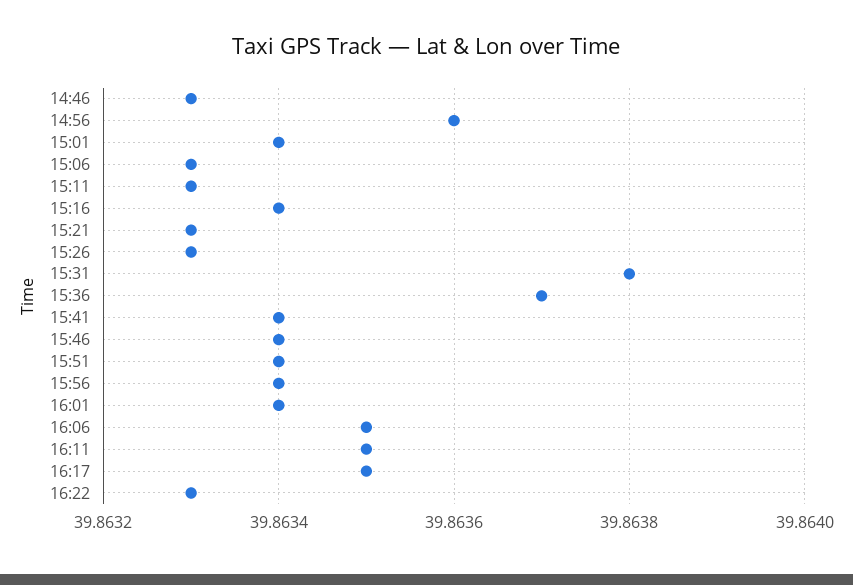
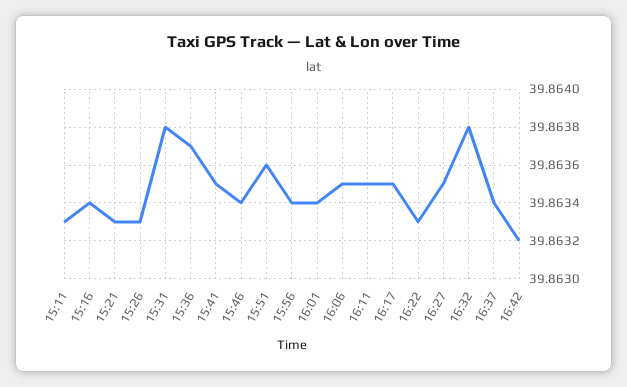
14:46: 39.8633 -> none
14:56: 39.8636 -> none
15:01: 39.8634 -> none
15:06: 39.8633 -> none
15:41: 39.8634 -> 39.8635
15:51: 39.8634 -> 39.8636
16:27: none -> 39.8635
16:32: none -> 39.8638
16:37: none -> 39.8634
16:42: none -> 39.8632

